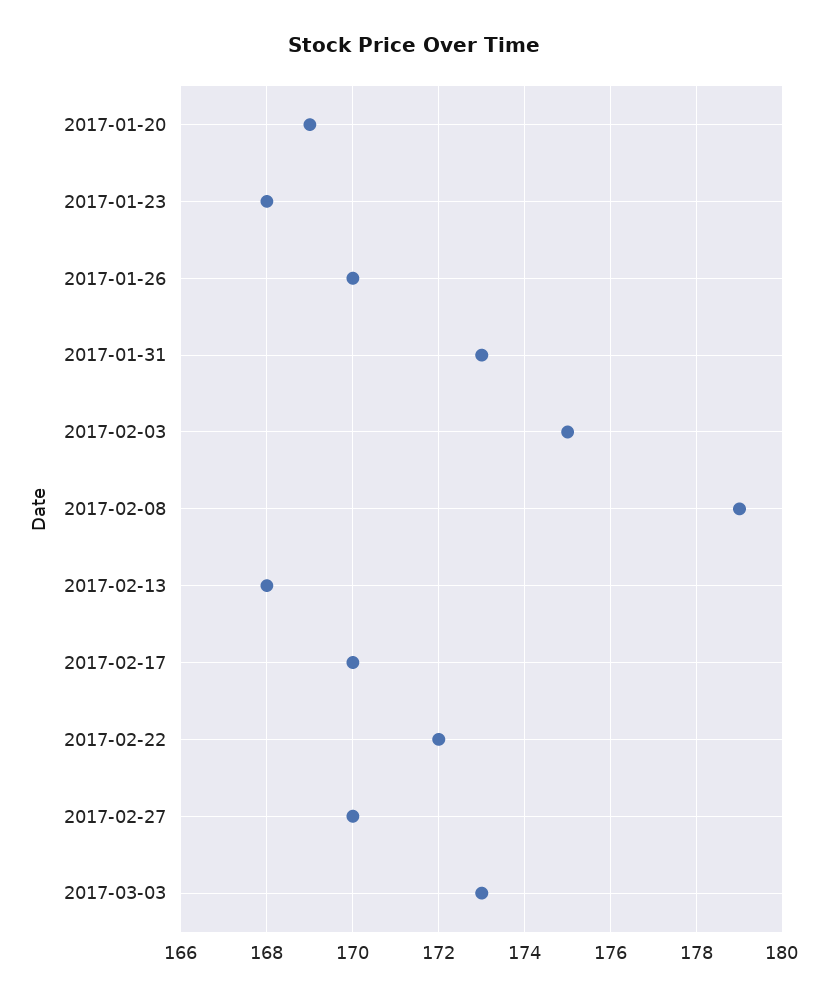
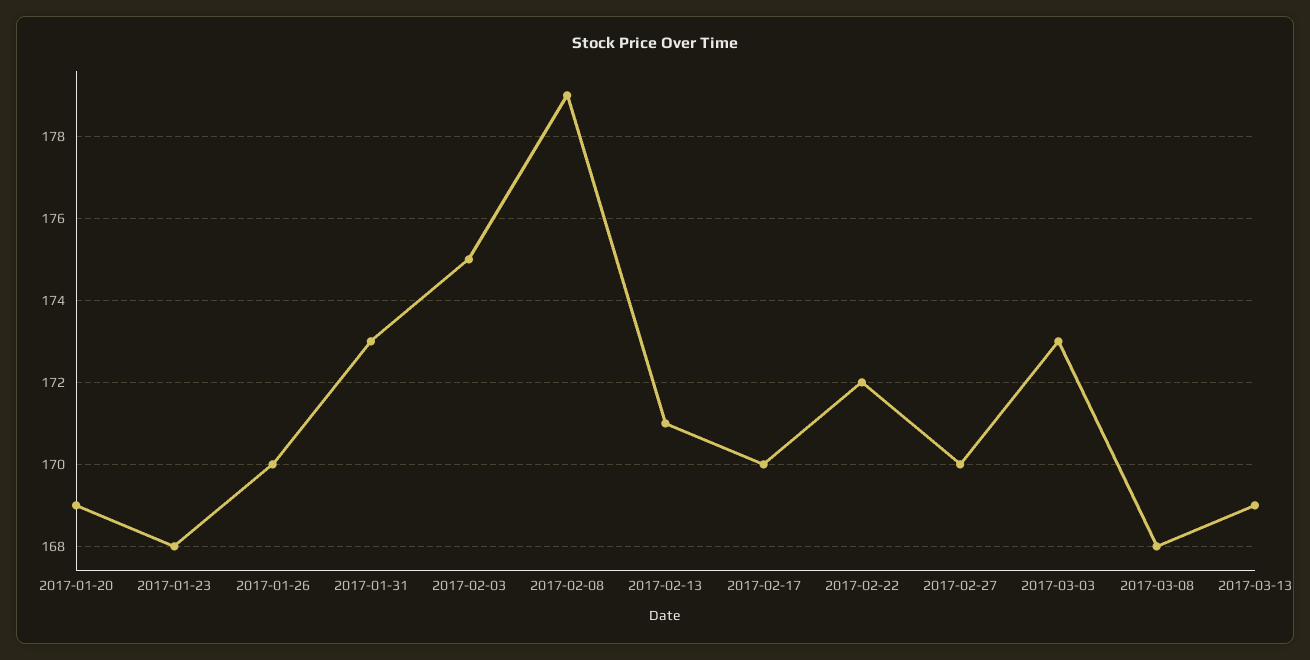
2017-02-13: 168 -> 171
2017-03-08: none -> 168
2017-03-13: none -> 169

